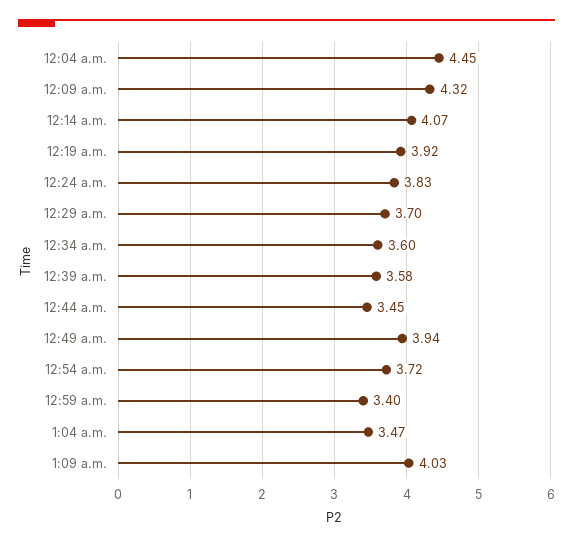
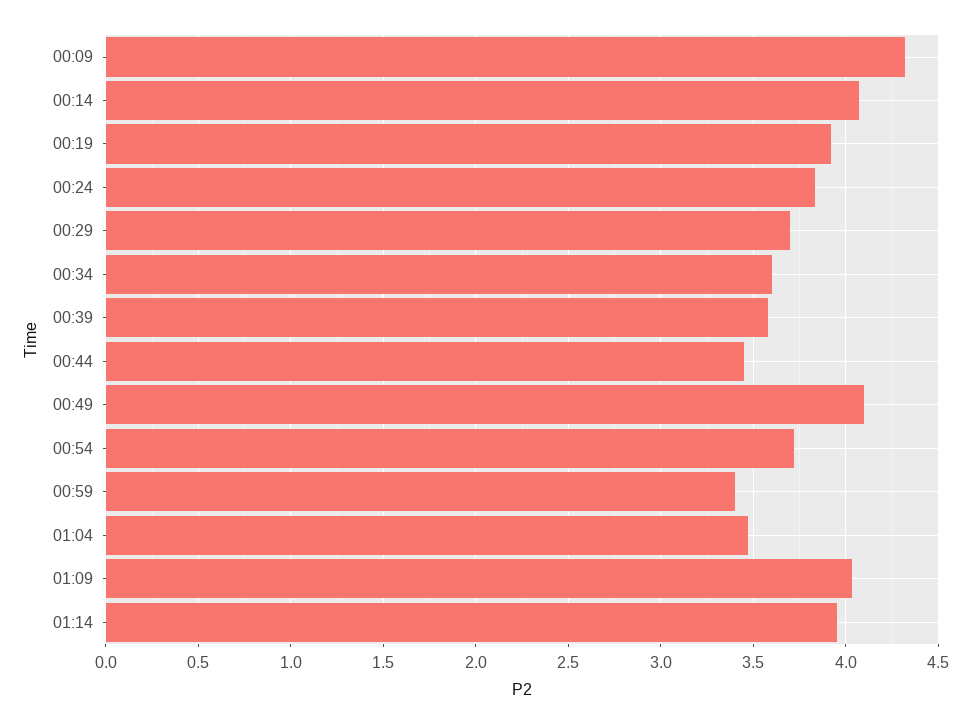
12:04 a.m.: 4.45 -> none
12:49 a.m.: 3.94 -> 4.1
01:14: none -> 3.95

